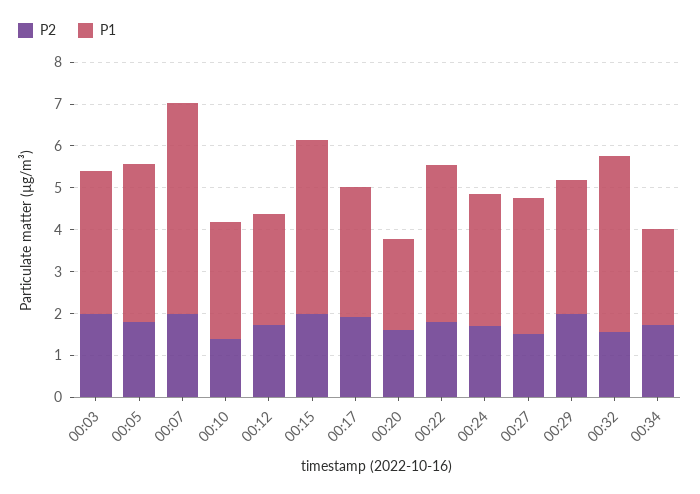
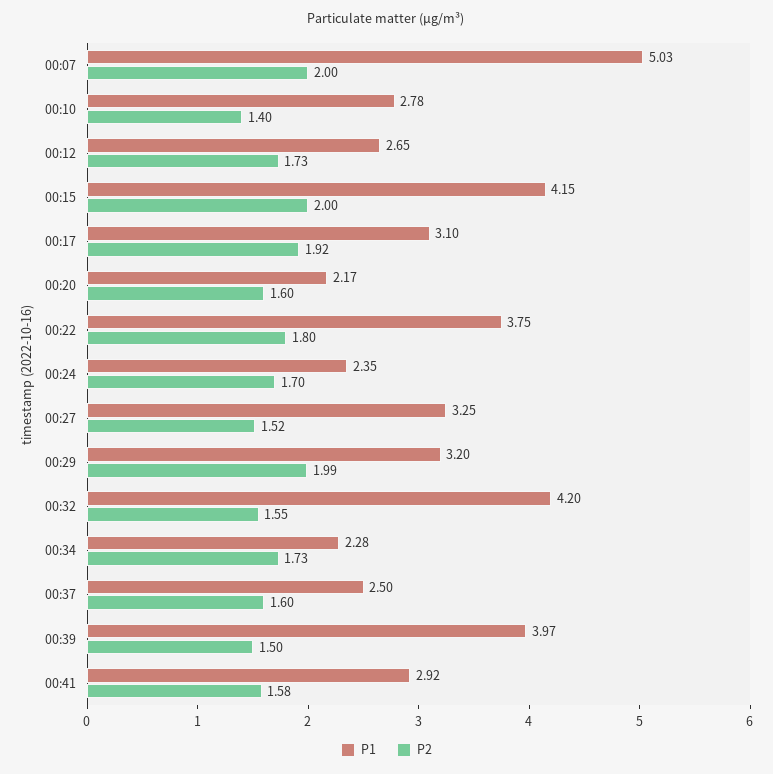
P2, 00:03: 2 -> none
P1, 00:03: 3.4 -> none
P2, 00:05: 1.8 -> none
P1, 00:05: 3.8 -> none
P1, 00:24: 3.2 -> 2.35
P1, 00:37: none -> 2.5
P2, 00:37: none -> 1.6
P1, 00:39: none -> 3.97
P2, 00:39: none -> 1.5
P1, 00:41: none -> 2.92
P2, 00:41: none -> 1.58

